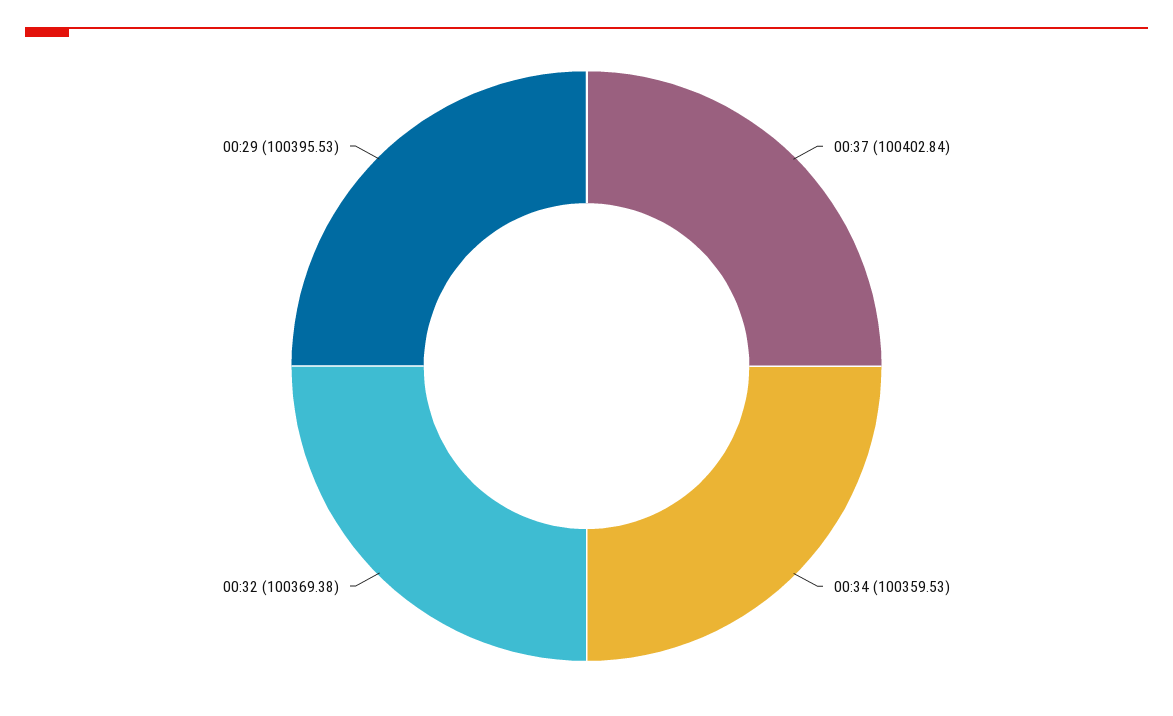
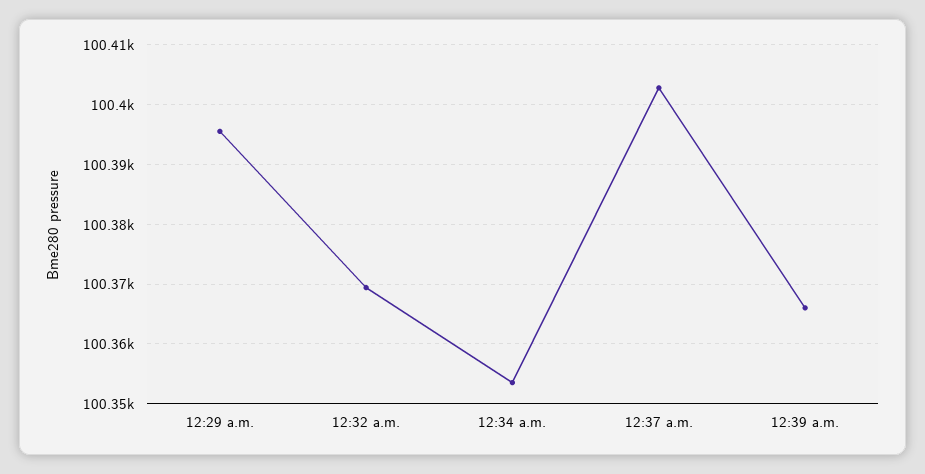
00:34: 100359.53 -> 100354
12:39 a.m.: none -> 100366

